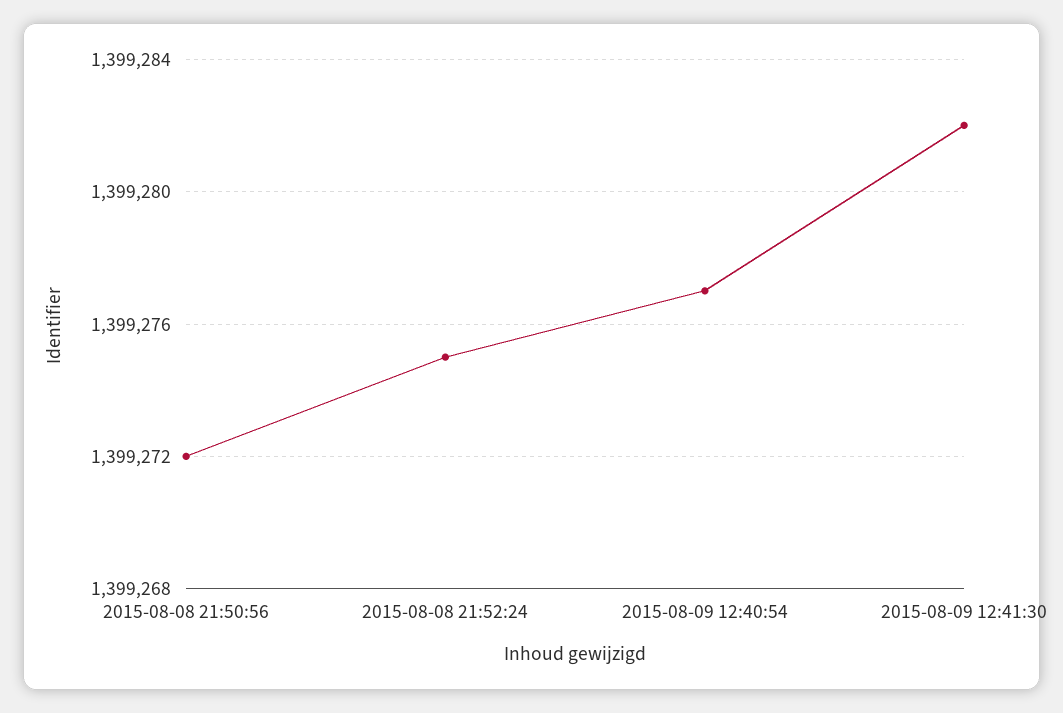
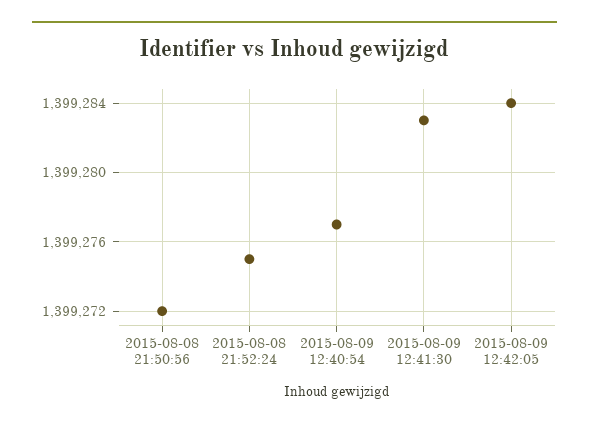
2015-08-09 12:41:30: 1399282 -> 1399283
2015-08-09 12:42:05: none -> 1399284

